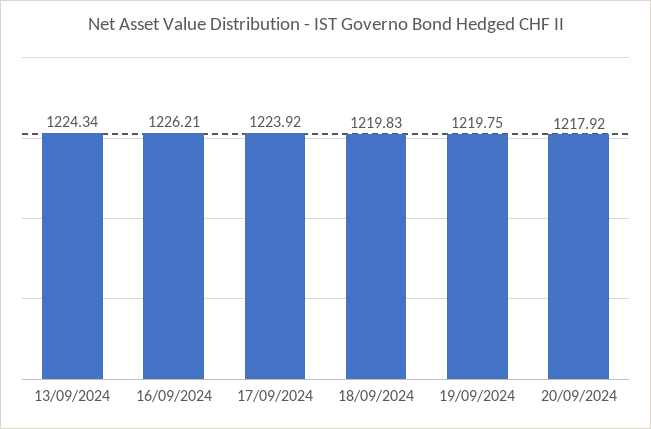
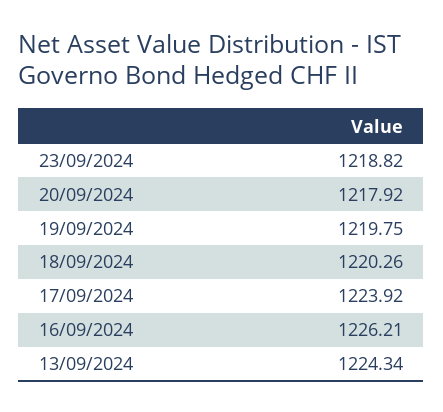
18/09/2024: 1219.83 -> 1220.26
23/09/2024: none -> 1218.82

